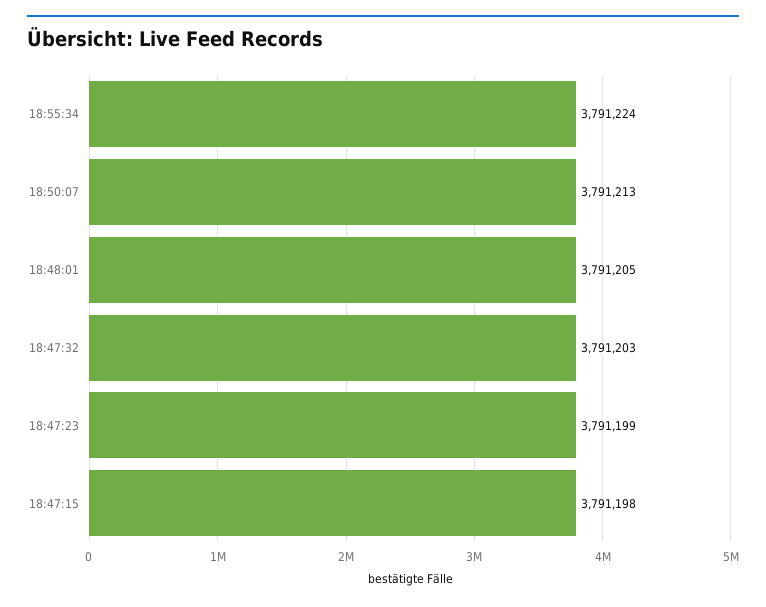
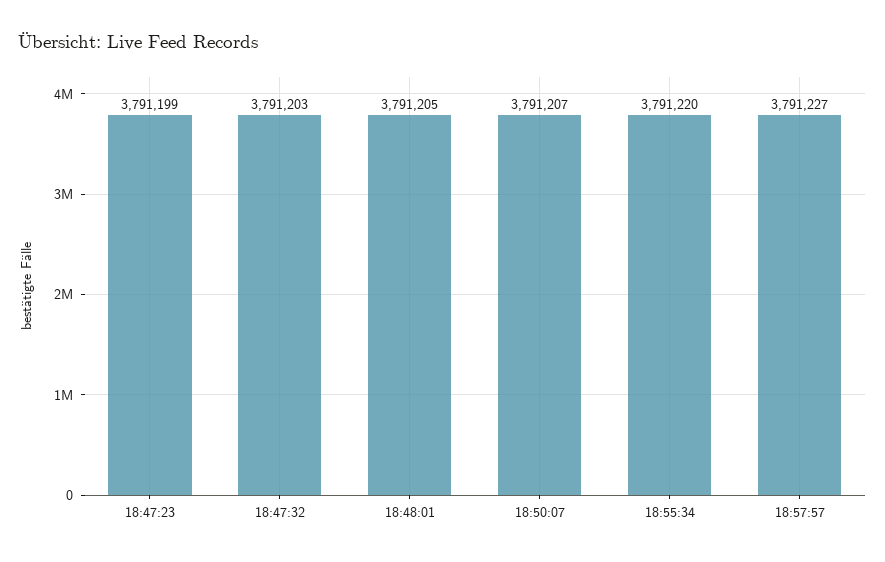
18:55:34: 3791224 -> 3791220
18:50:07: 3791213 -> 3791207
18:47:15: 3791198 -> none
18:57:57: none -> 3791227

